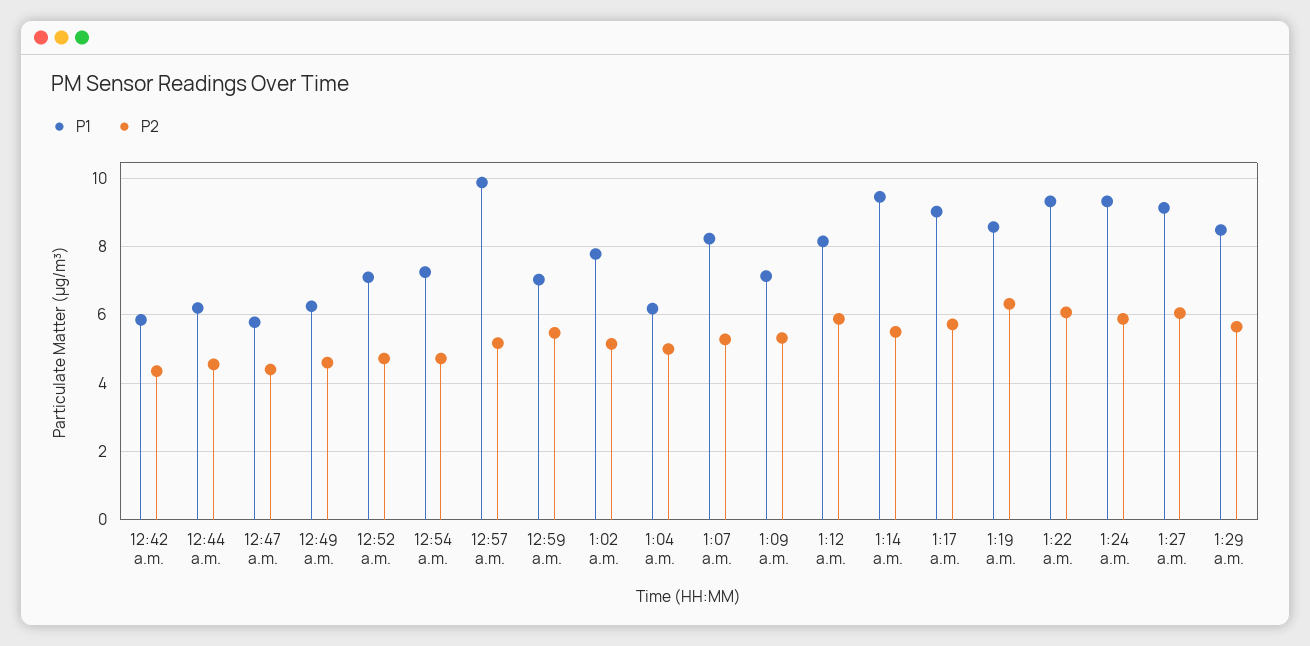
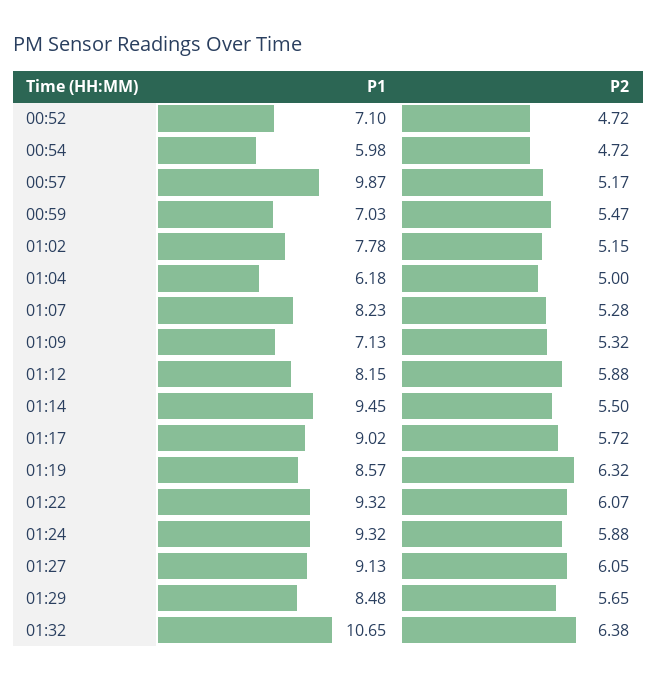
P1, 12:42 a.m.: 5.8 -> none
P2, 12:42 a.m.: 4.4 -> none
P1, 12:44 a.m.: 6.2 -> none
P2, 12:44 a.m.: 4.6 -> none
P1, 12:47 a.m.: 5.8 -> none
P2, 12:47 a.m.: 4.4 -> none
P1, 12:49 a.m.: 6.2 -> none
P2, 12:49 a.m.: 4.6 -> none
P1, 12:54 a.m.: 7.2 -> 5.98
P1, 01:32: none -> 10.65
P2, 01:32: none -> 6.38

